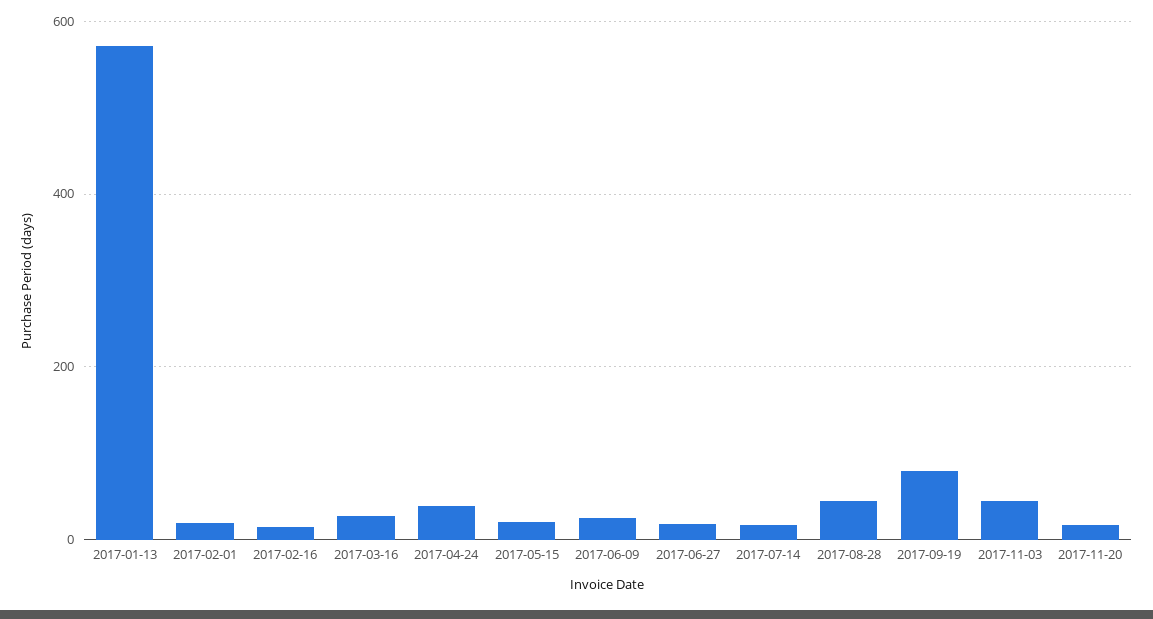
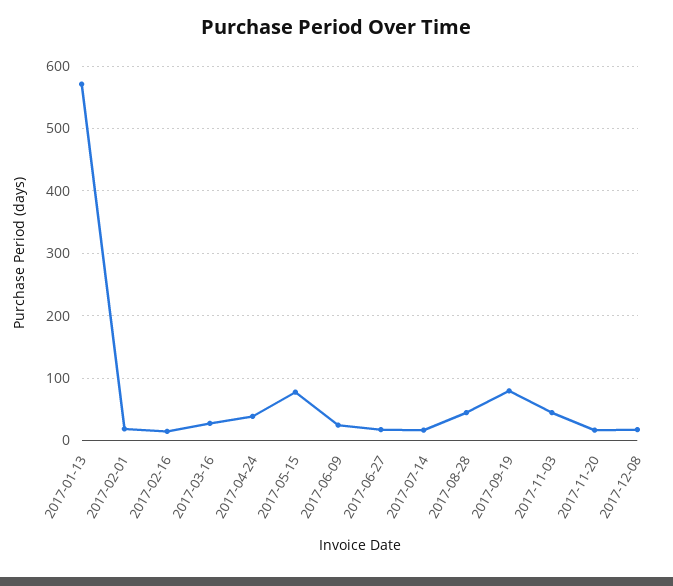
2017-05-15: 20 -> 80
2017-12-08: none -> 20

